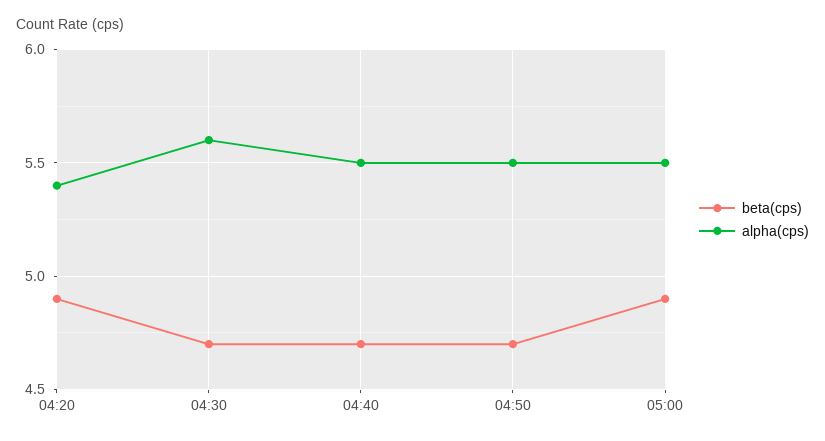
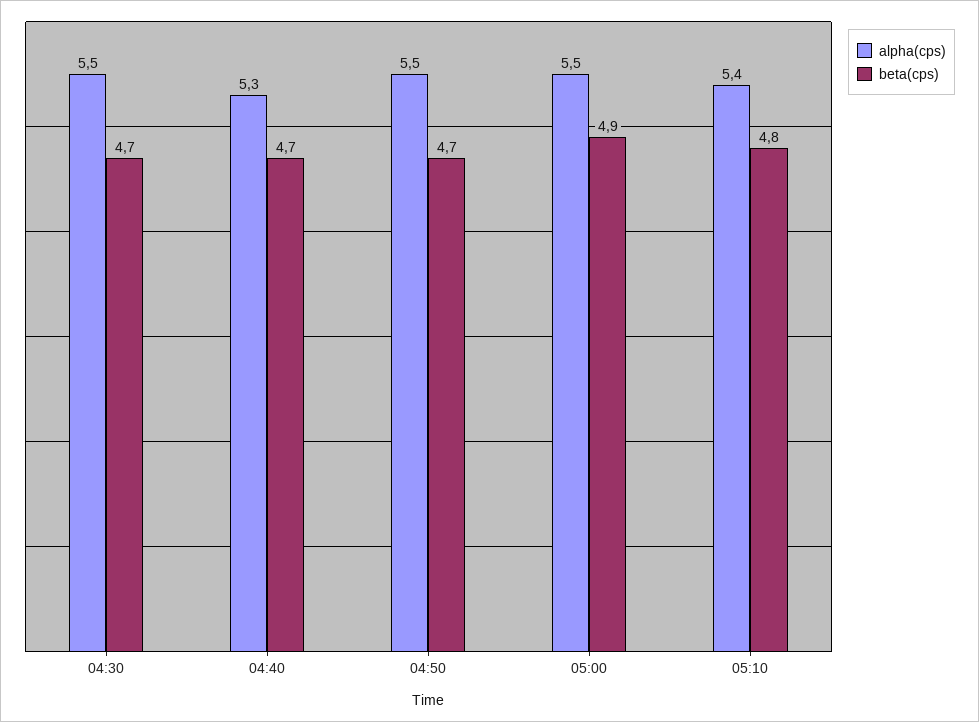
beta(cps), 04:20: 4.9 -> none
alpha(cps), 04:20: 5.4 -> none
alpha(cps), 04:30: 5.6 -> 5.5
alpha(cps), 04:40: 5.5 -> 5.3
alpha(cps), 05:10: none -> 5.4
beta(cps), 05:10: none -> 4.8

